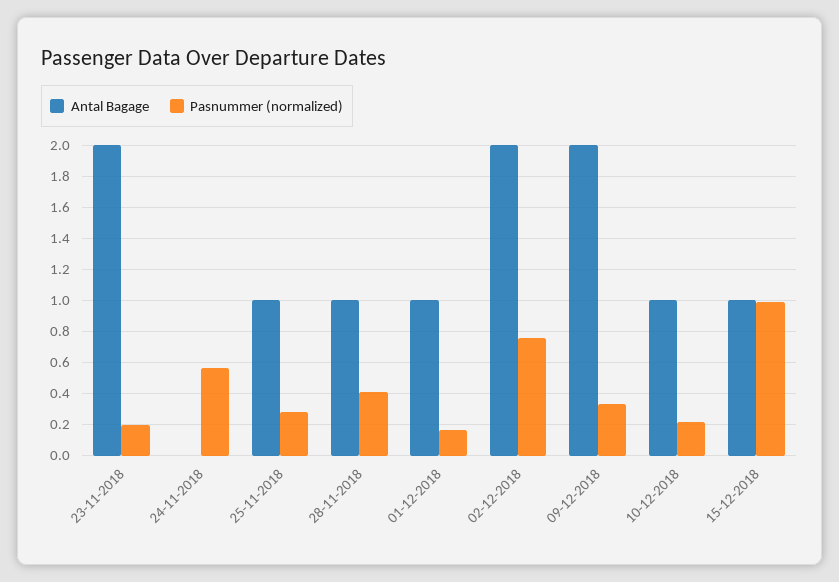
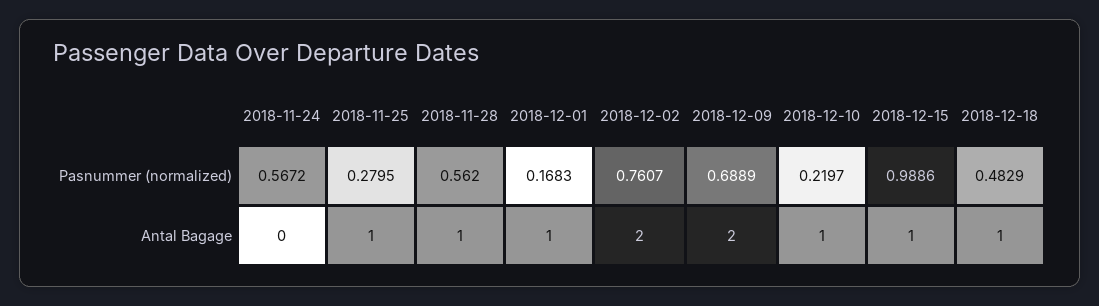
Antal Bagage, 23-11-2018: 2 -> none
Pasnummer (normalized), 23-11-2018: 0.2 -> none
Pasnummer (normalized), 28-11-2018: 0.4 -> 0.562
Pasnummer (normalized), 09-12-2018: 0.35 -> 0.6889
Pasnummer (normalized), 2018-12-18: none -> 0.4829
Antal Bagage, 2018-12-18: none -> 1

